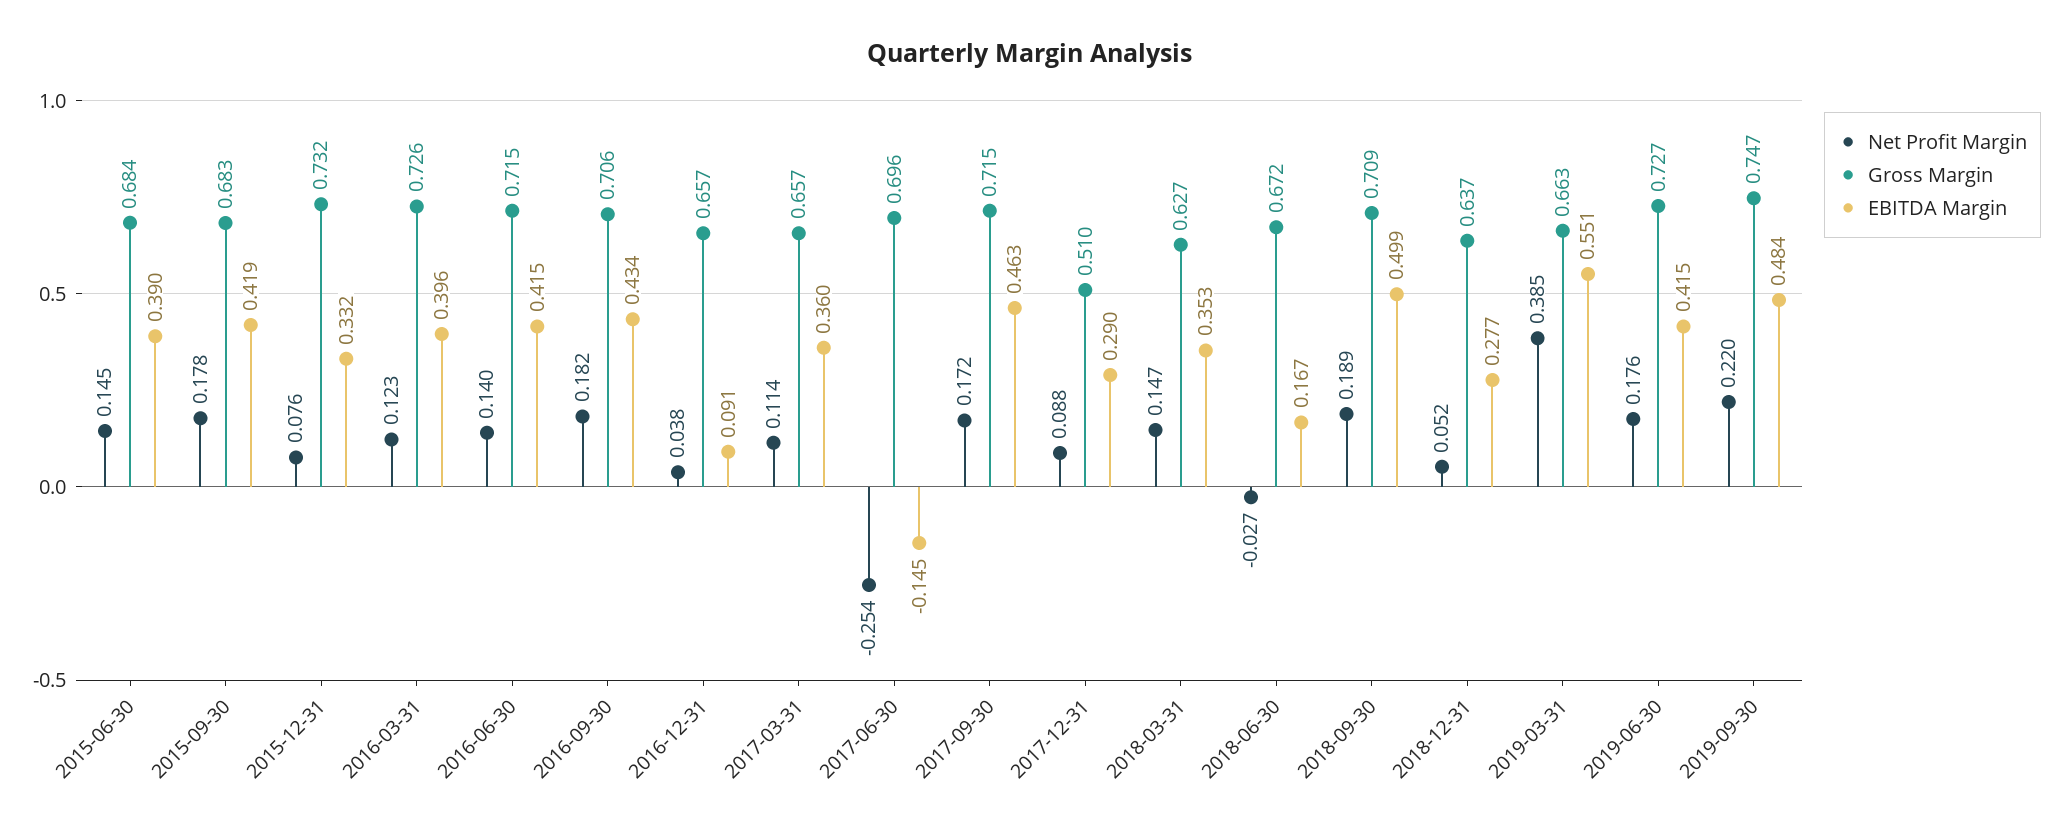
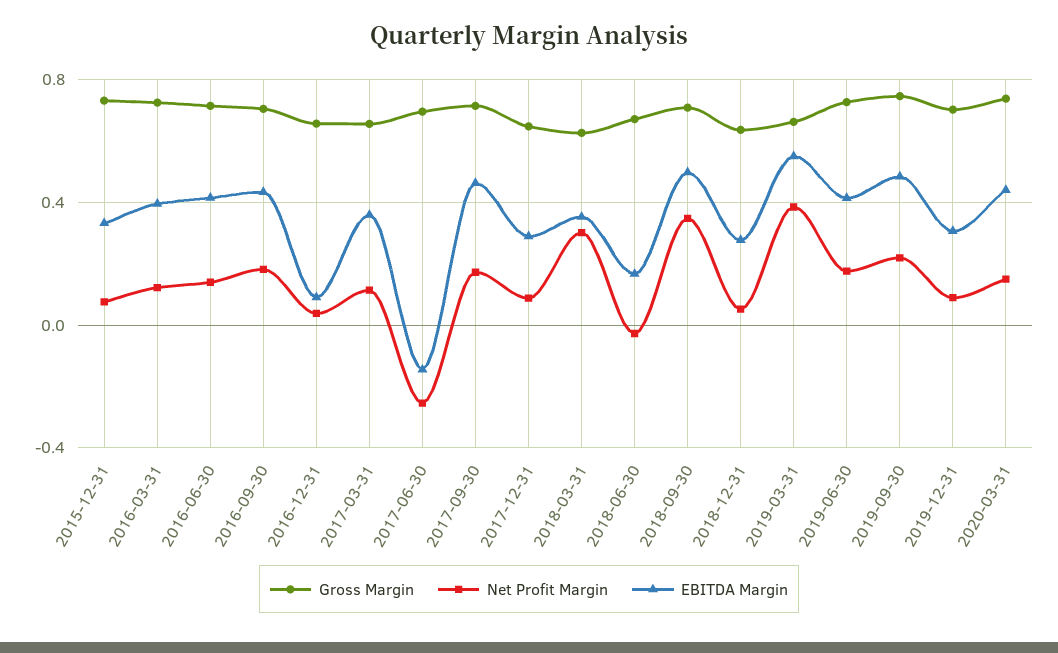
Net Profit Margin, 2015-06-30: 0.145 -> none
Gross Margin, 2015-06-30: 0.684 -> none
EBITDA Margin, 2015-06-30: 0.39 -> none
Net Profit Margin, 2015-09-30: 0.178 -> none
Gross Margin, 2015-09-30: 0.683 -> none
EBITDA Margin, 2015-09-30: 0.419 -> none
Gross Margin, 2017-12-31: 0.51 -> 0.65
Net Profit Margin, 2018-03-31: 0.147 -> 0.3
Net Profit Margin, 2018-09-30: 0.189 -> 0.35
Gross Margin, 2019-12-31: none -> 0.7
Net Profit Margin, 2019-12-31: none -> 0.1
EBITDA Margin, 2019-12-31: none -> 0.3
Gross Margin, 2020-03-31: none -> 0.75
Net Profit Margin, 2020-03-31: none -> 0.15
EBITDA Margin, 2020-03-31: none -> 0.45

